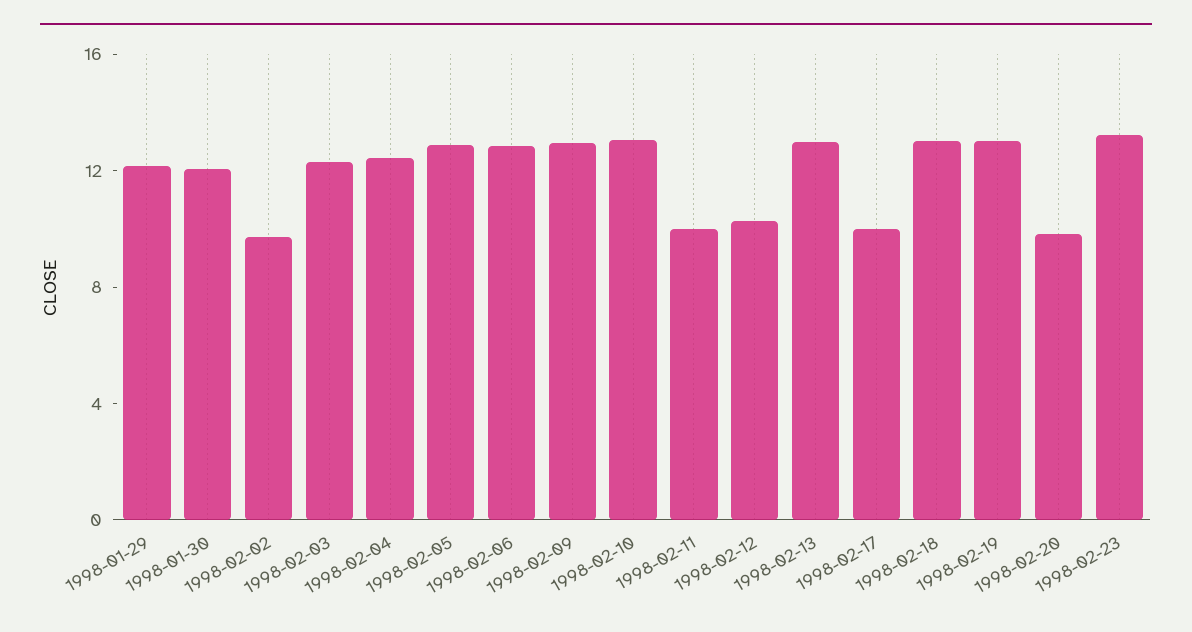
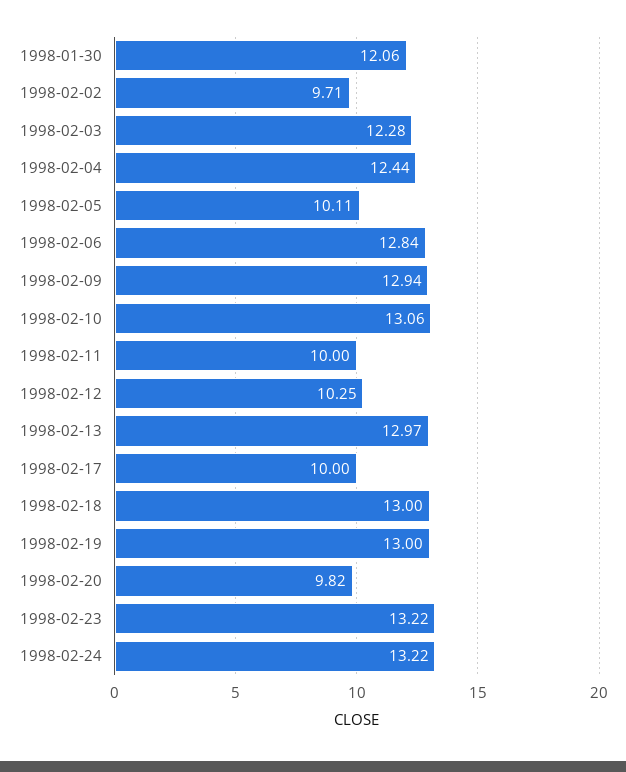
1998-01-29: 12 -> none
1998-02-05: 13 -> 10.11
1998-02-24: none -> 13.22

